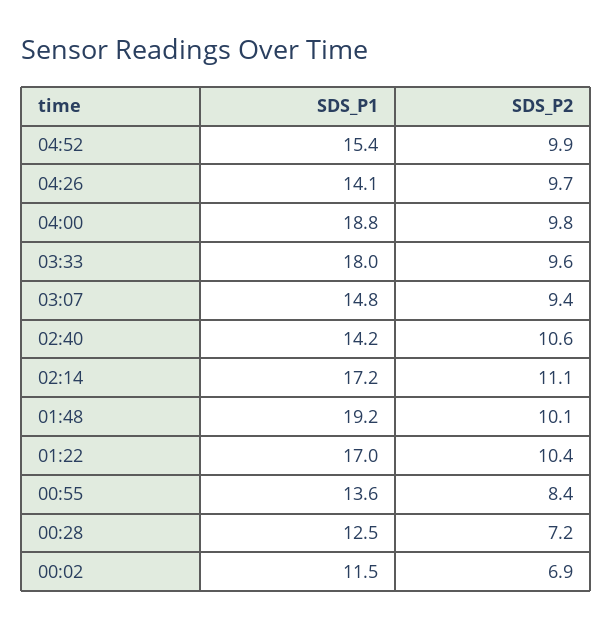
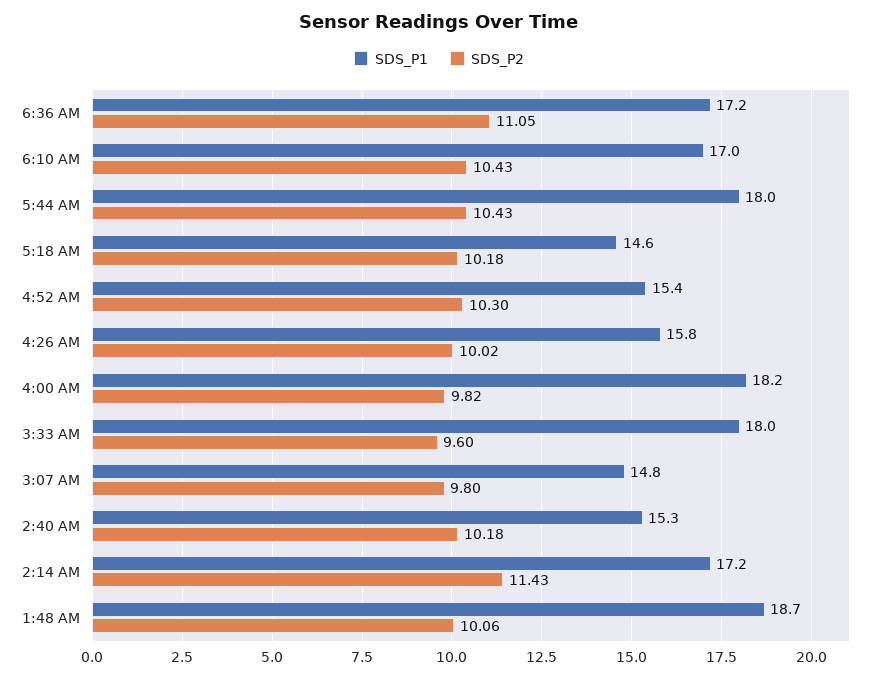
SDS_P2, 04:52: 9.9 -> 10.3
SDS_P1, 04:26: 14.1 -> 15.8
SDS_P2, 04:26: 9.7 -> 10.02
SDS_P1, 04:00: 18.8 -> 18.2
SDS_P2, 03:07: 9.4 -> 9.8
SDS_P1, 02:40: 14.2 -> 15.3
SDS_P2, 02:40: 10.6 -> 10.18
SDS_P2, 02:14: 11.1 -> 11.43
SDS_P1, 01:48: 19.2 -> 18.7
SDS_P1, 01:22: 17 -> none
SDS_P2, 01:22: 10.4 -> none
SDS_P1, 00:55: 13.6 -> none
SDS_P2, 00:55: 8.4 -> none
SDS_P1, 00:28: 12.5 -> none
SDS_P2, 00:28: 7.2 -> none
SDS_P1, 00:02: 11.5 -> none
SDS_P2, 00:02: 6.9 -> none
SDS_P1, 6:36 AM: none -> 17.2
SDS_P2, 6:36 AM: none -> 11.05
SDS_P1, 6:10 AM: none -> 17
SDS_P2, 6:10 AM: none -> 10.43
SDS_P1, 5:44 AM: none -> 18
SDS_P2, 5:44 AM: none -> 10.43
SDS_P1, 5:18 AM: none -> 14.6
SDS_P2, 5:18 AM: none -> 10.18

